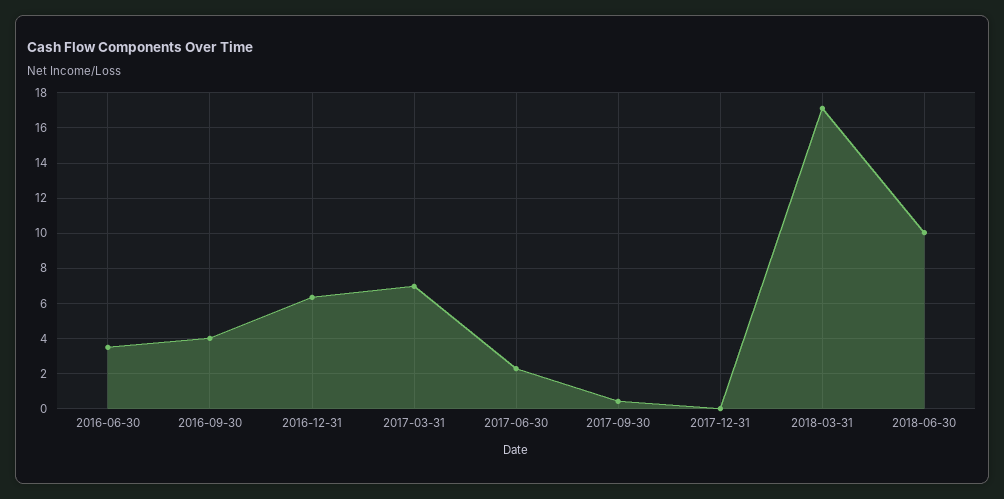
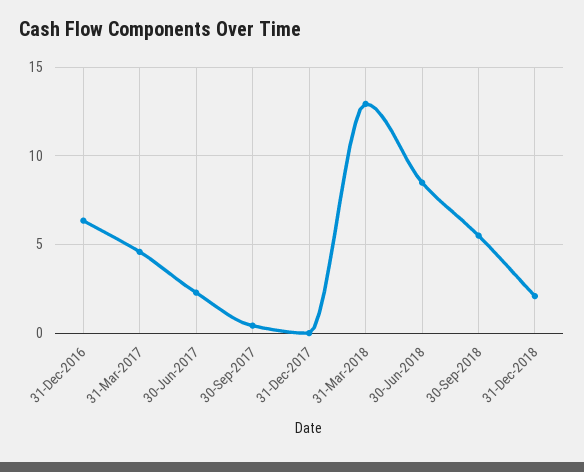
2016-06-30: 3.5 -> none
2016-09-30: 4 -> none
2017-03-31: 7 -> 4.5
2018-03-31: 17 -> 13
2018-06-30: 10 -> 8.5
30-Sep-2018: none -> 5.5
31-Dec-2018: none -> 2

